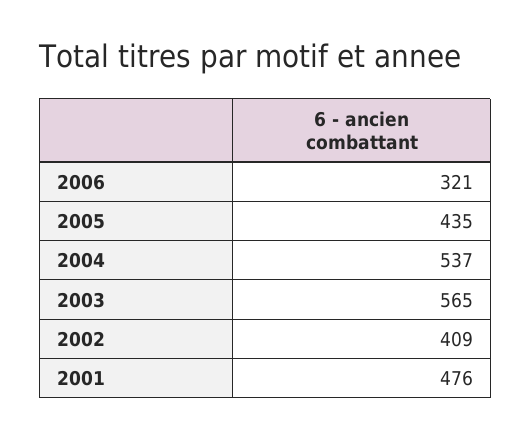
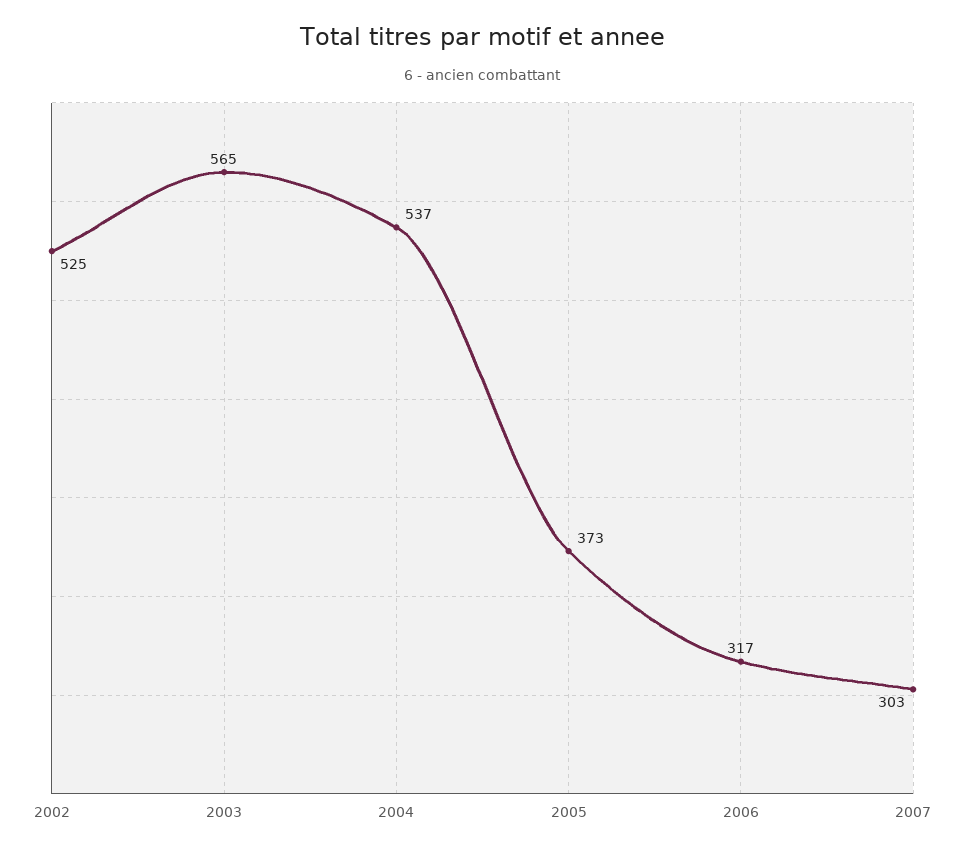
2006: 321 -> 317
2005: 435 -> 373
2002: 409 -> 525
2001: 476 -> none
2007: none -> 303

